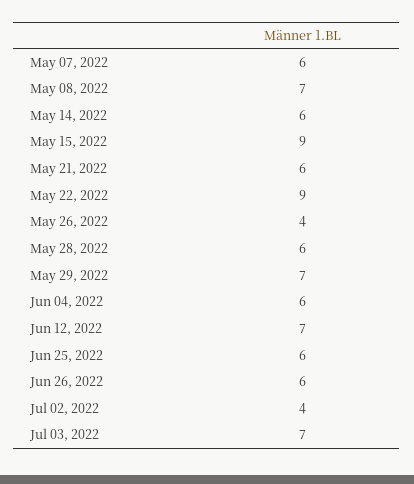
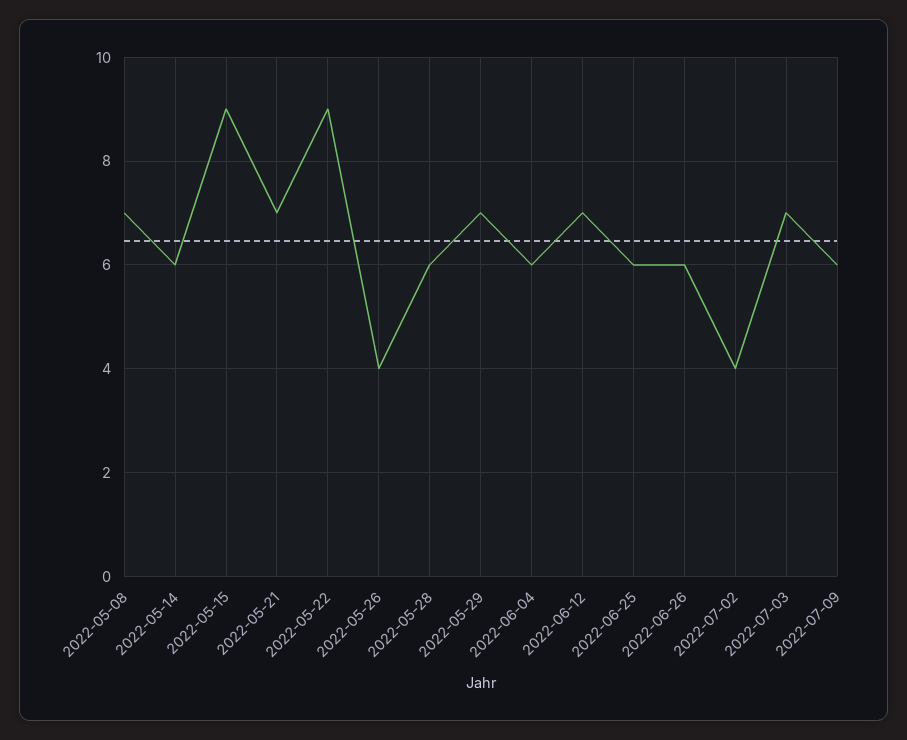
May 07, 2022: 6 -> none
May 21, 2022: 6 -> 7
2022-07-09: none -> 6

